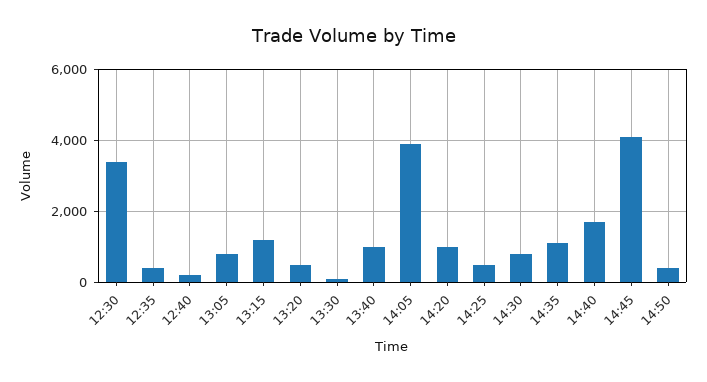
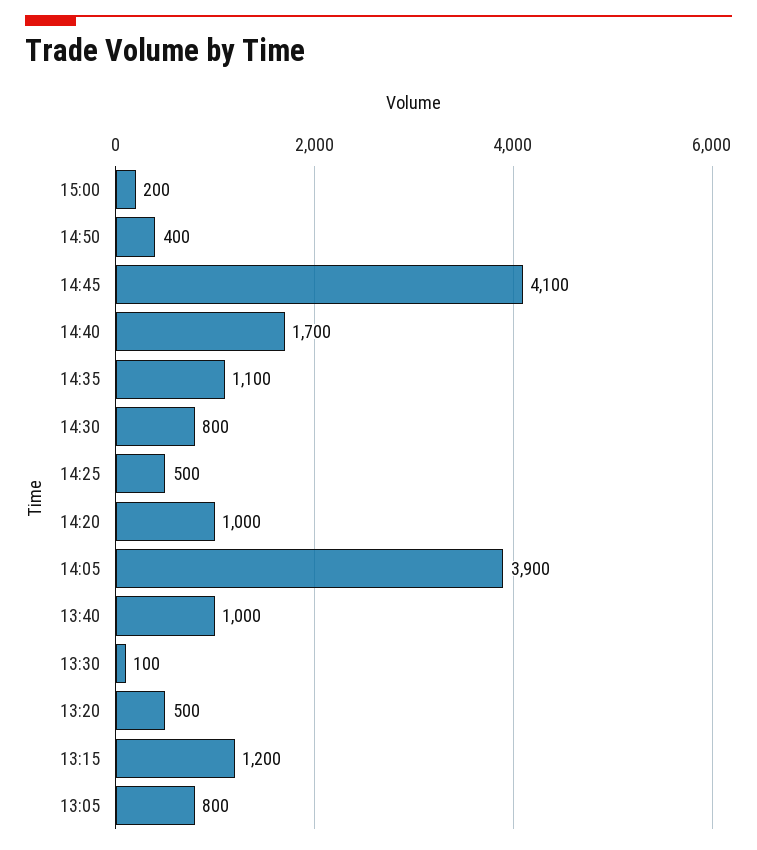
12:30: 3400 -> none
12:35: 400 -> none
12:40: 200 -> none
15:00: none -> 200

